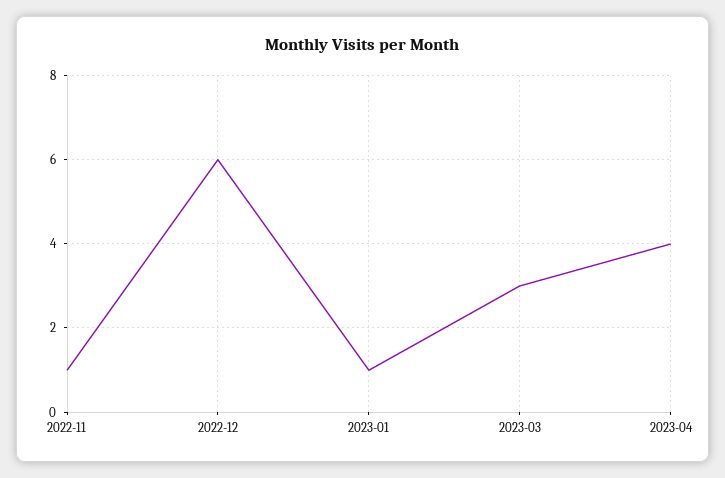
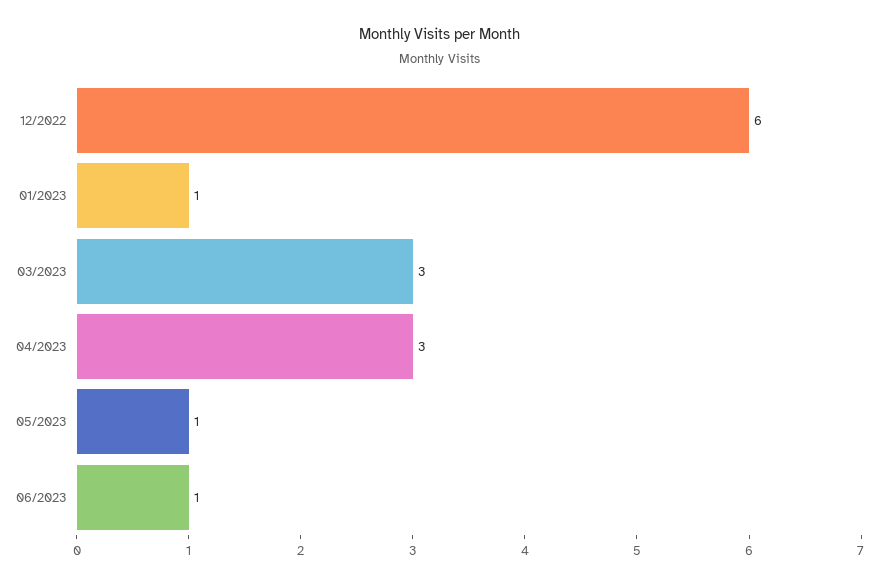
2022-11: 1 -> none
2023-04: 4 -> 3
05/2023: none -> 1
06/2023: none -> 1

